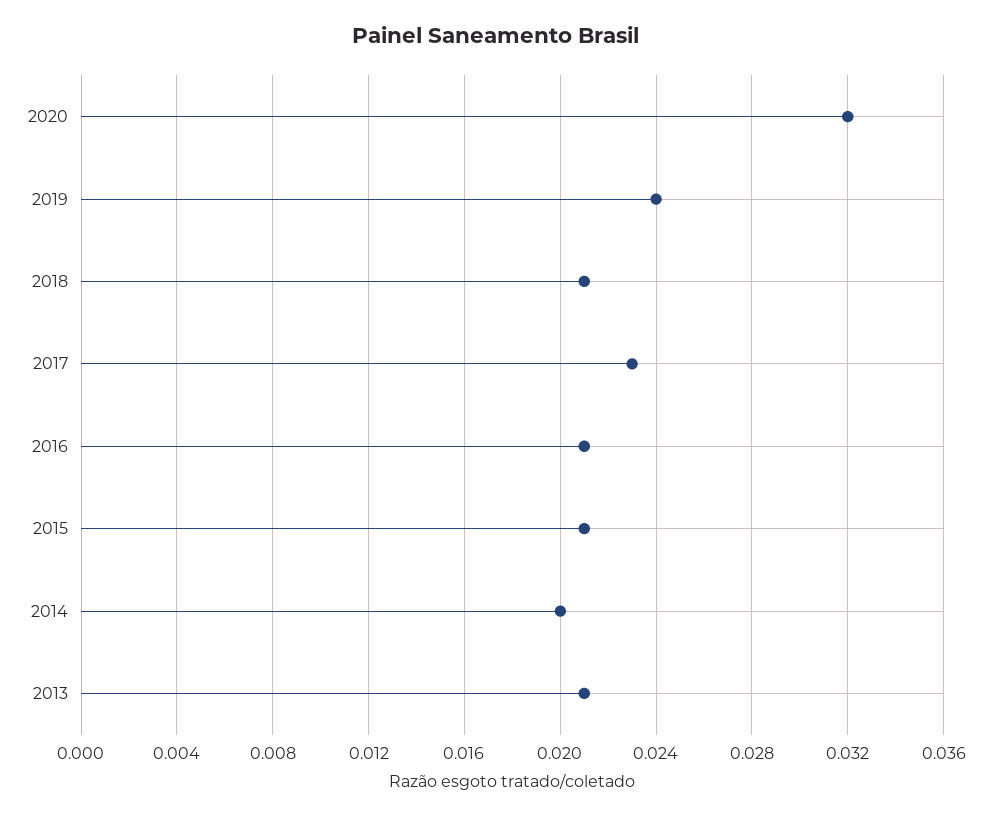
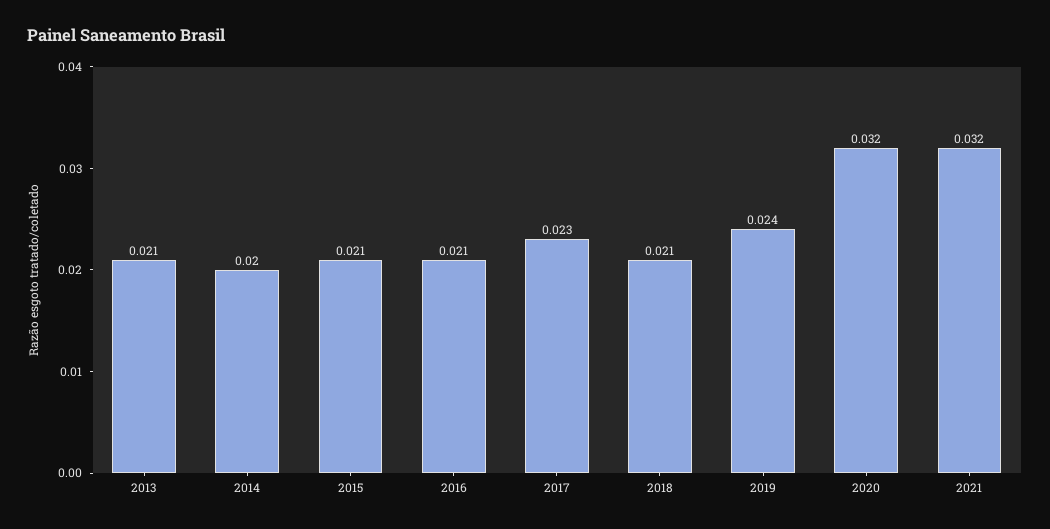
2021: none -> 0.032

